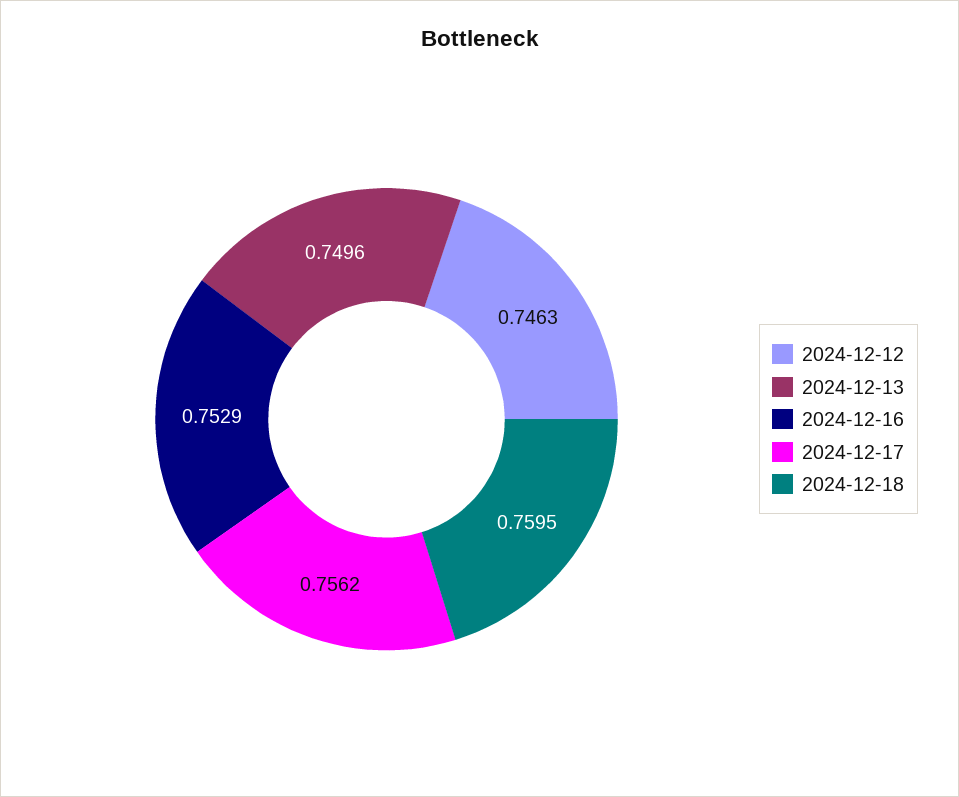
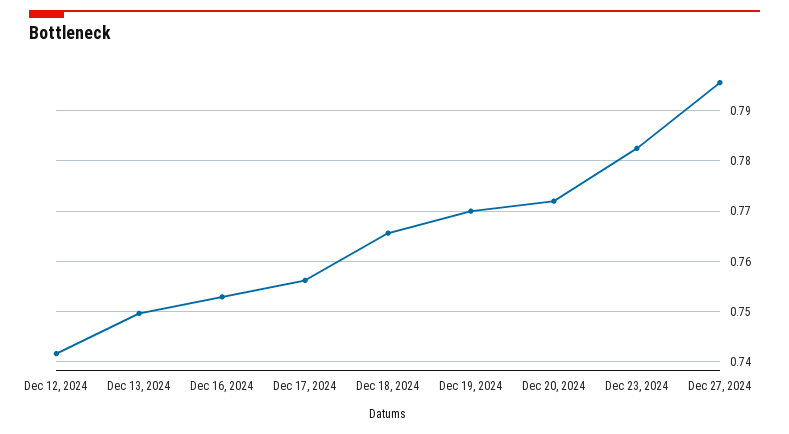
2024-12-12: 0.7463 -> 0.742
2024-12-18: 0.7595 -> 0.766
Dec 19, 2024: none -> 0.77
Dec 20, 2024: none -> 0.772
Dec 23, 2024: none -> 0.782
Dec 27, 2024: none -> 0.796

